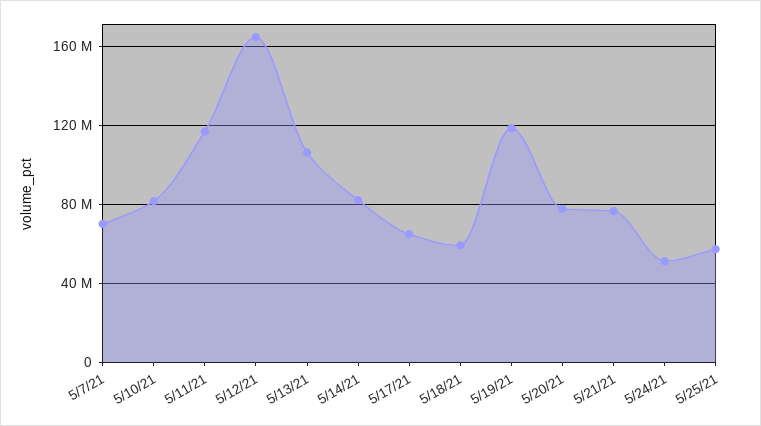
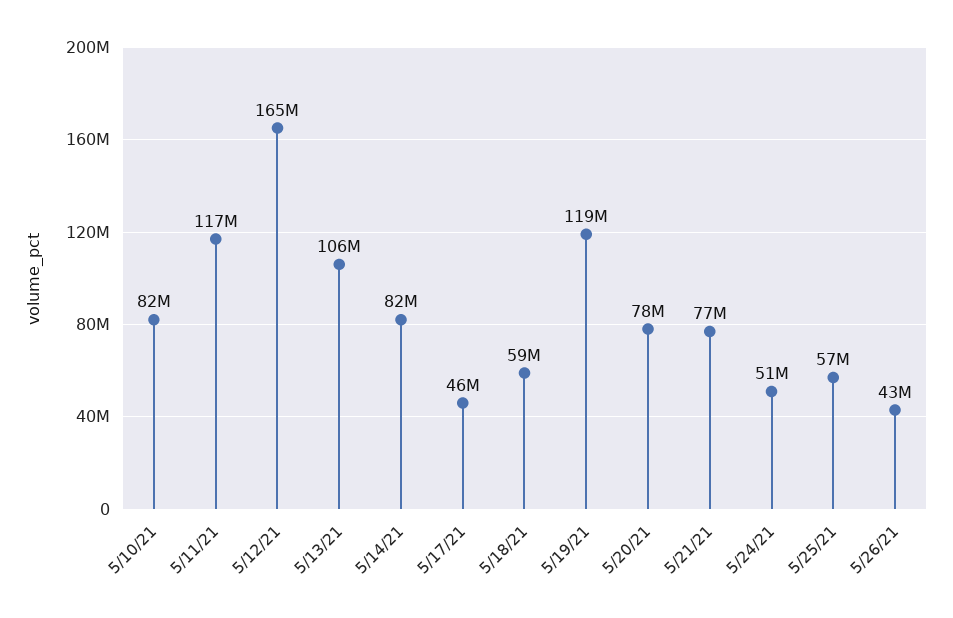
5/7/21: 70000000 -> none
5/17/21: 65000000 -> 46000000
5/26/21: none -> 43000000

